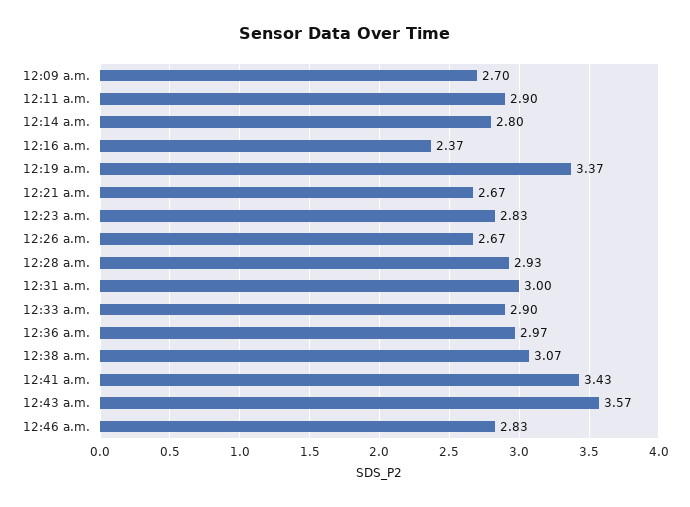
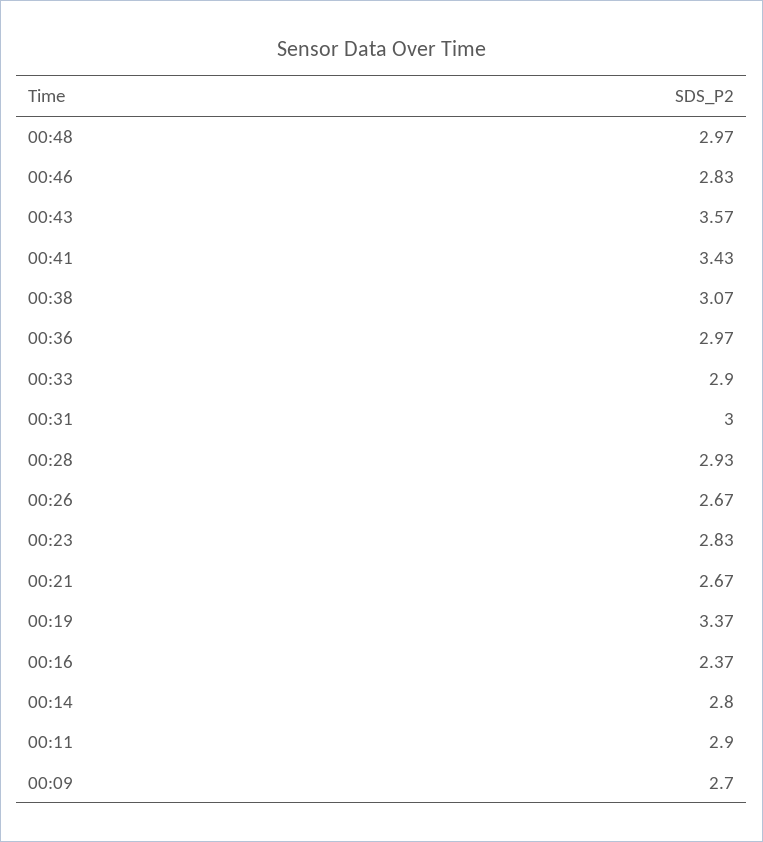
00:48: none -> 2.97

